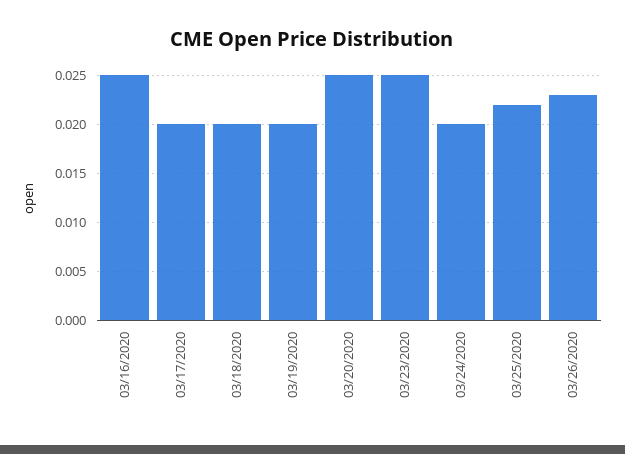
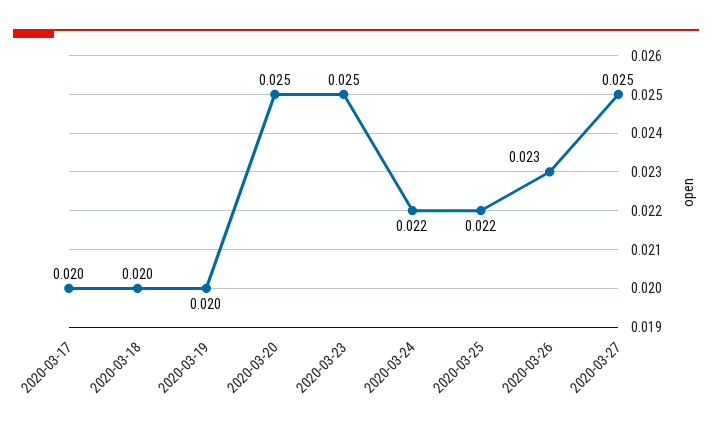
03/16/2020: 0.025 -> none
03/24/2020: 0.02 -> 0.022
2020-03-27: none -> 0.025

